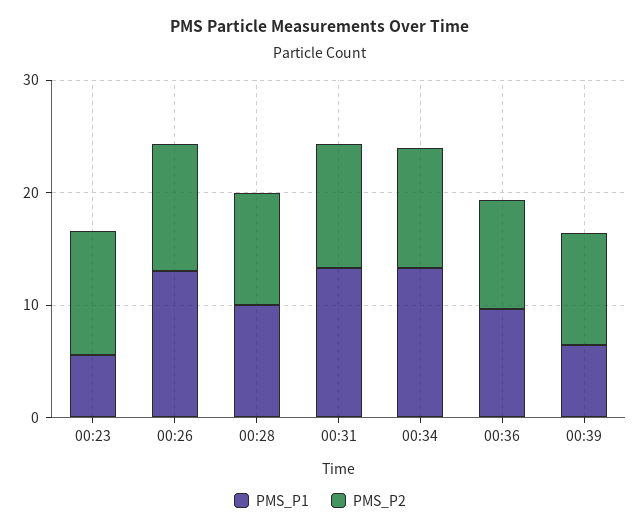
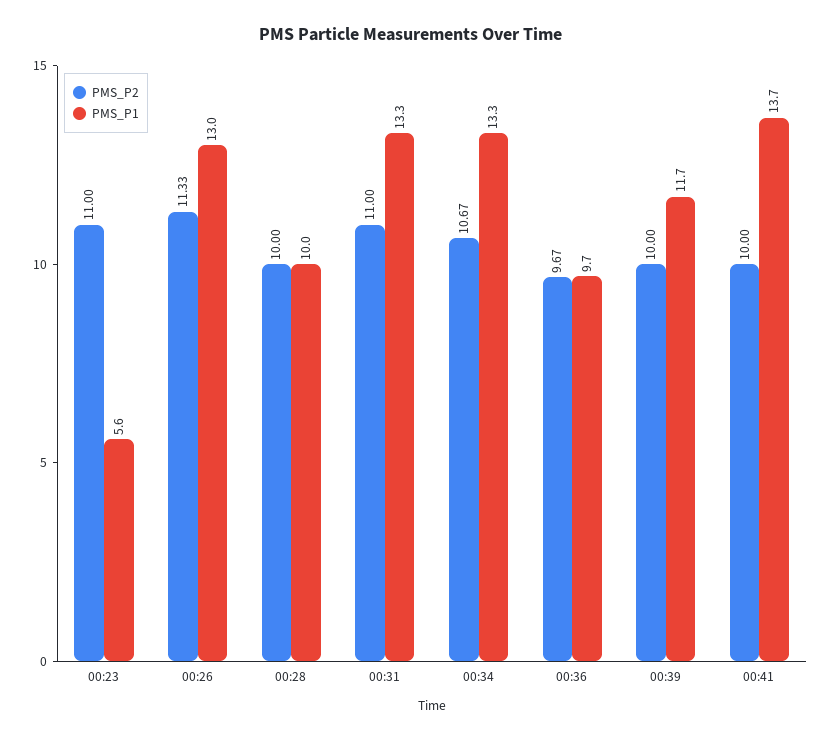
PMS_P1, 00:39: 6 -> 11.7
PMS_P2, 00:41: none -> 10
PMS_P1, 00:41: none -> 13.7

